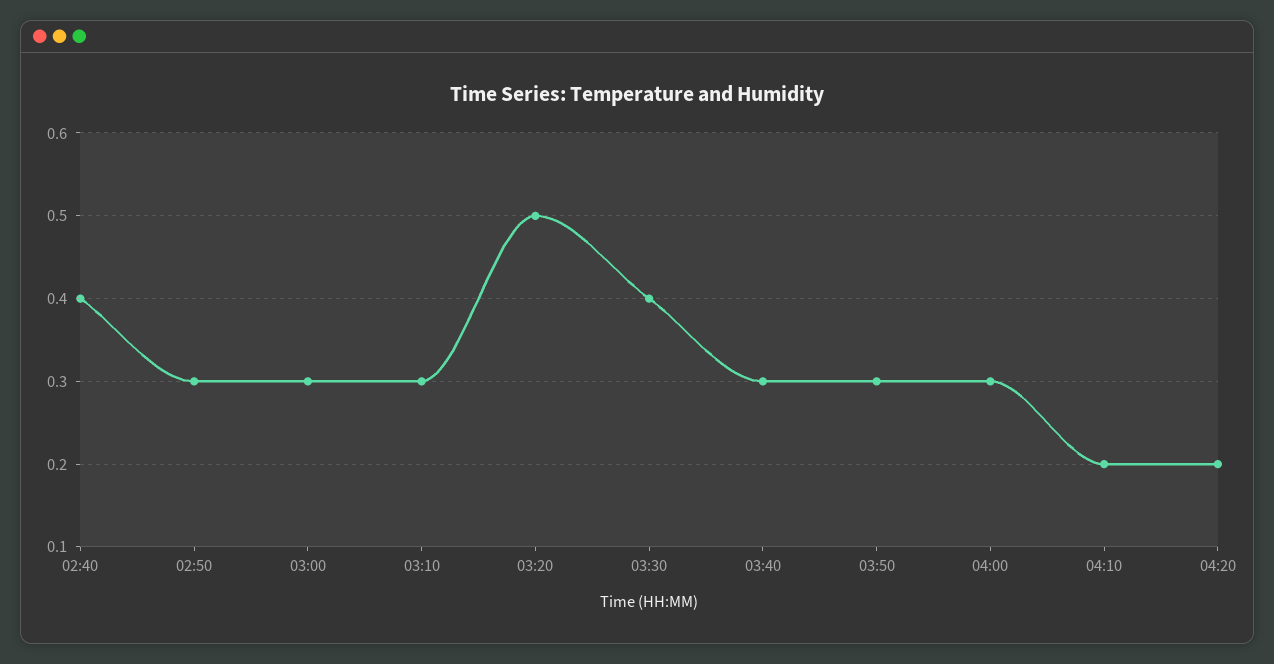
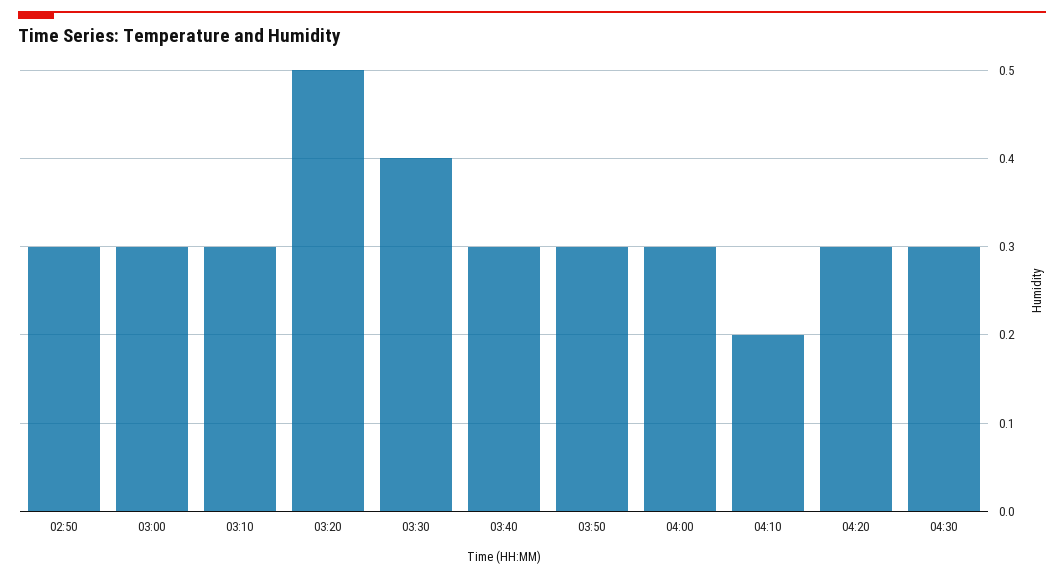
02:40: 0.4 -> none
04:20: 0.2 -> 0.3
04:30: none -> 0.3

